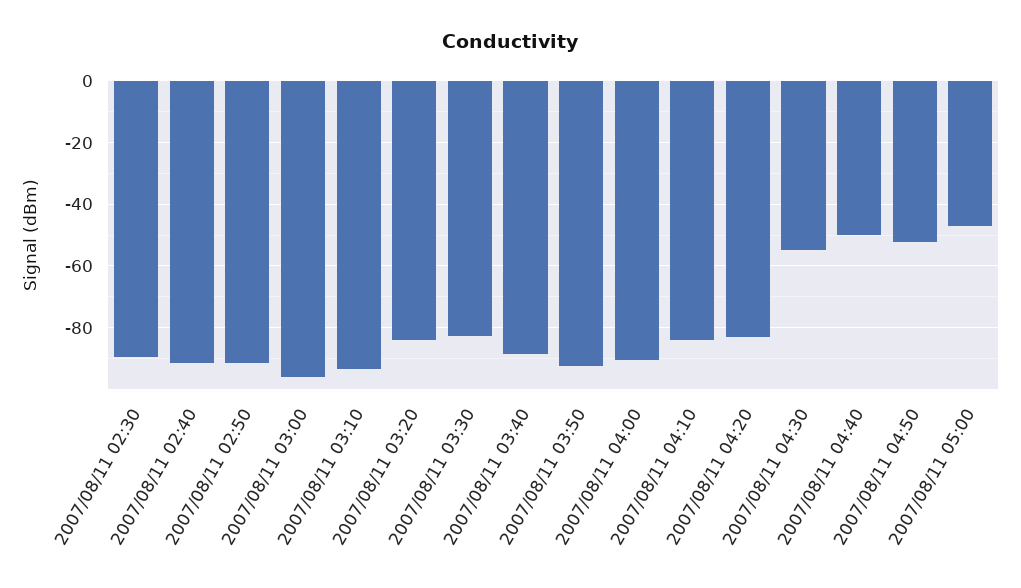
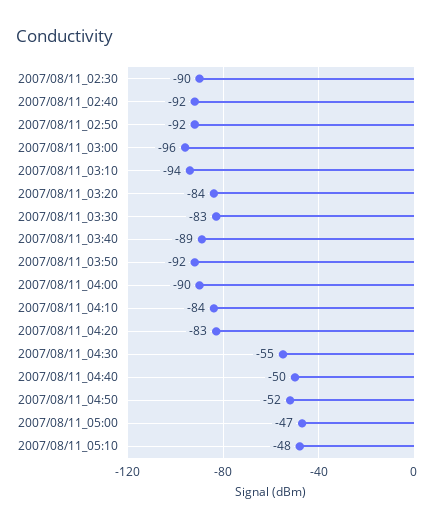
2007/08/11_05:10: none -> -48

